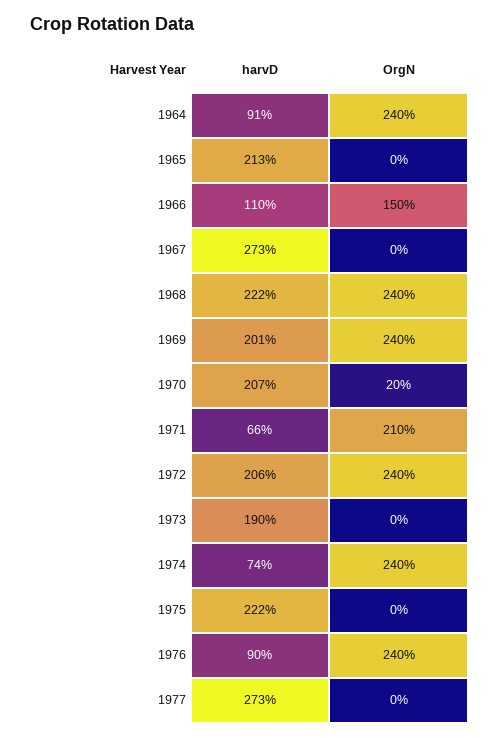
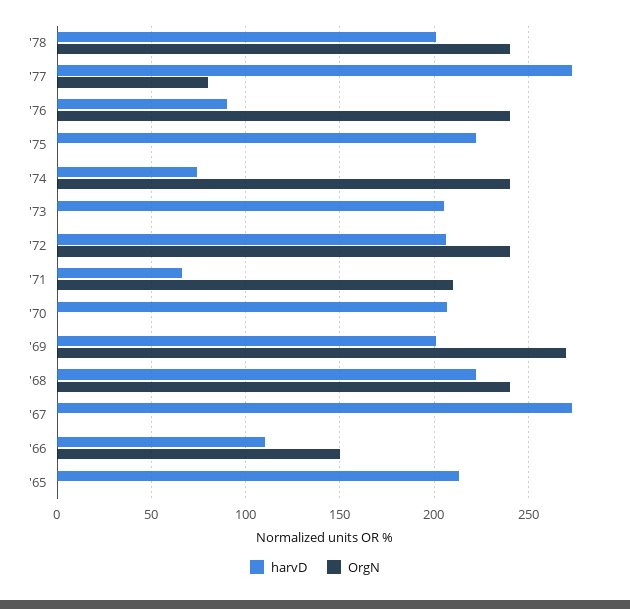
harvD, 1964: 91 -> none
OrgN, 1964: 240 -> none
OrgN, 1969: 240 -> 270
OrgN, 1970: 20 -> 0
harvD, 1973: 190 -> 205
OrgN, 1977: 0 -> 80
harvD, '78: none -> 200
OrgN, '78: none -> 240

